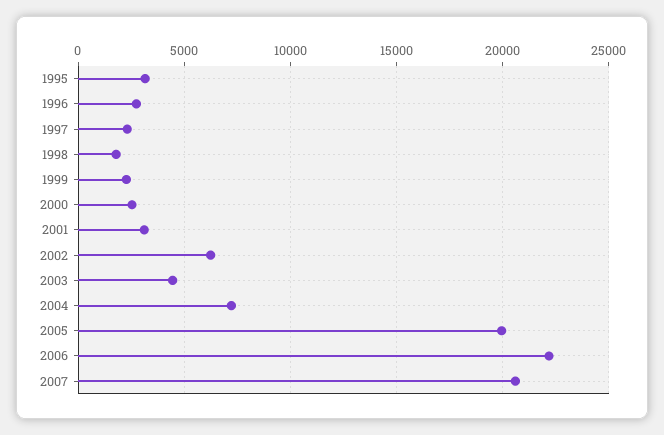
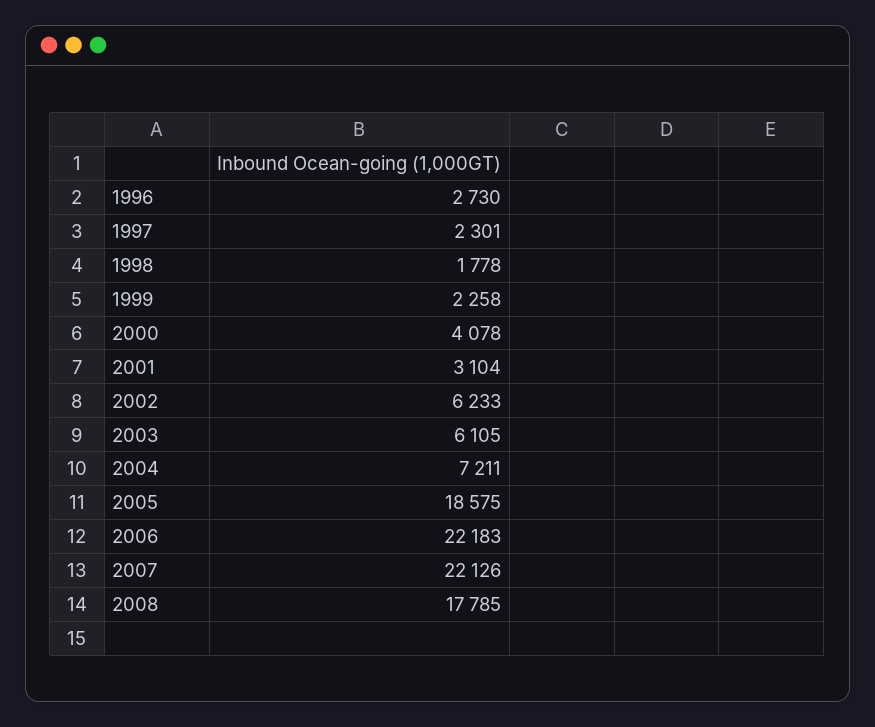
1995: 3000 -> none
2000: 2500 -> 4078
2003: 4500 -> 6105
2005: 20000 -> 18575
2007: 20500 -> 22126
2008: none -> 17785

